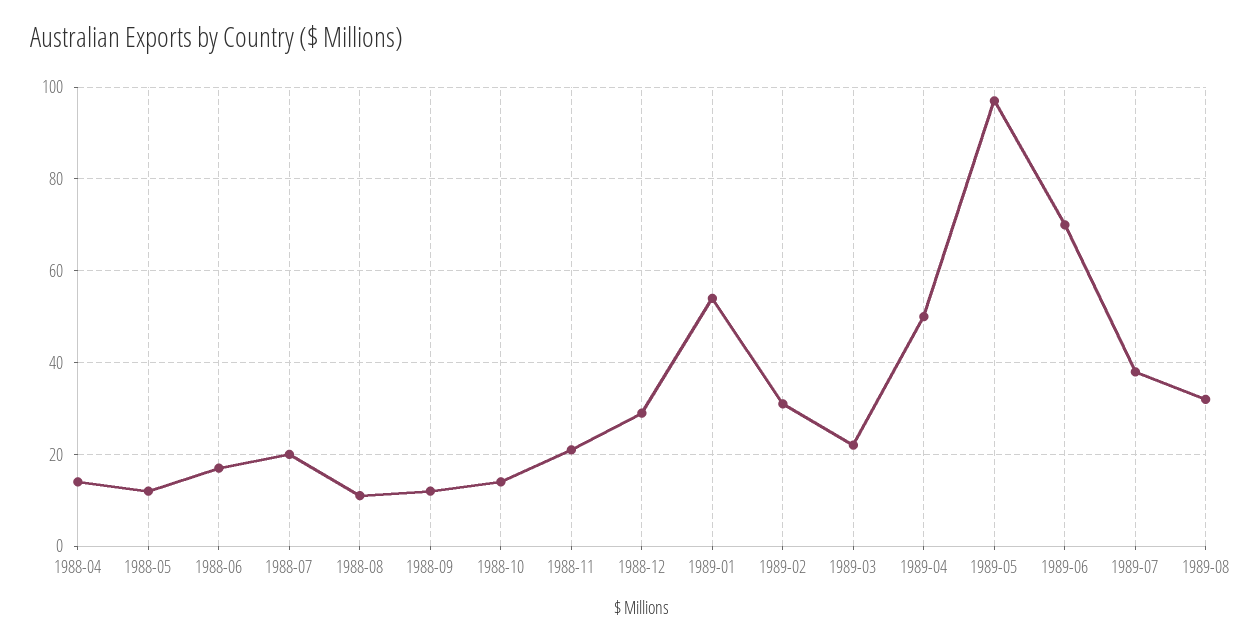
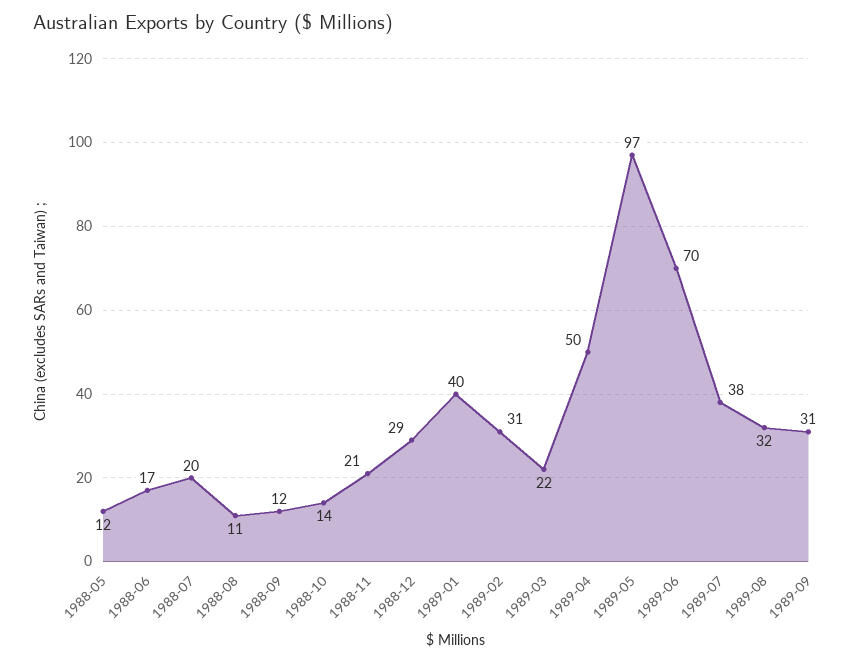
1988-04: 15 -> none
1989-01: 55 -> 40
1989-09: none -> 31

